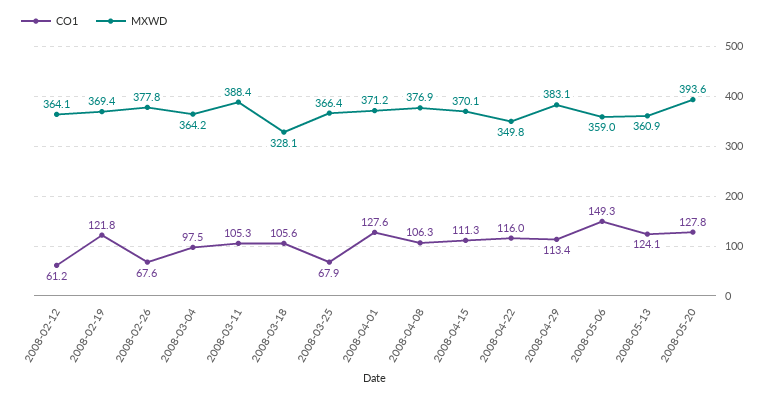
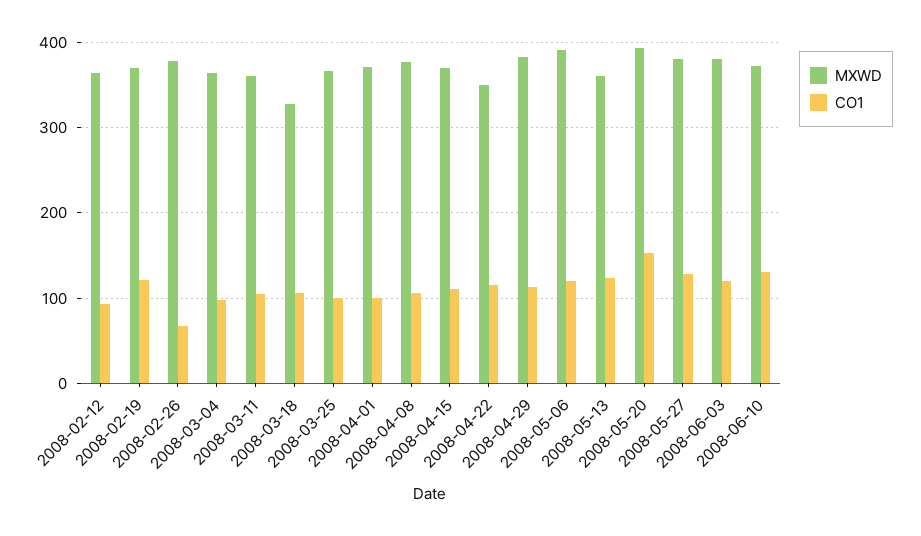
CO1, 2008-02-12: 61.2 -> 90
MXWD, 2008-03-11: 388.4 -> 360
CO1, 2008-03-25: 67.9 -> 100
CO1, 2008-04-01: 127.6 -> 100
CO1, 2008-05-06: 149.3 -> 120
MXWD, 2008-05-06: 359 -> 390
CO1, 2008-05-20: 127.8 -> 150
MXWD, 2008-05-27: none -> 380
CO1, 2008-05-27: none -> 130
MXWD, 2008-06-03: none -> 380
CO1, 2008-06-03: none -> 120
MXWD, 2008-06-10: none -> 370
CO1, 2008-06-10: none -> 130

